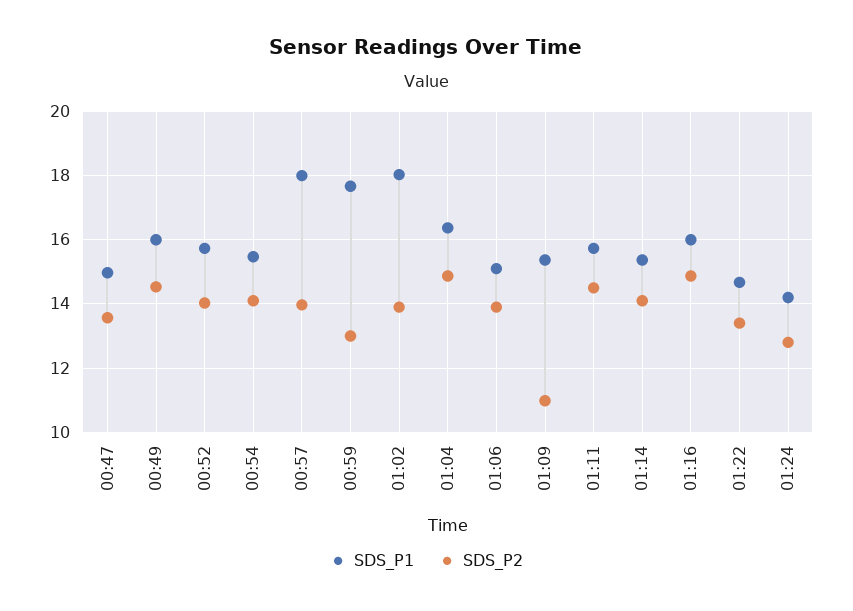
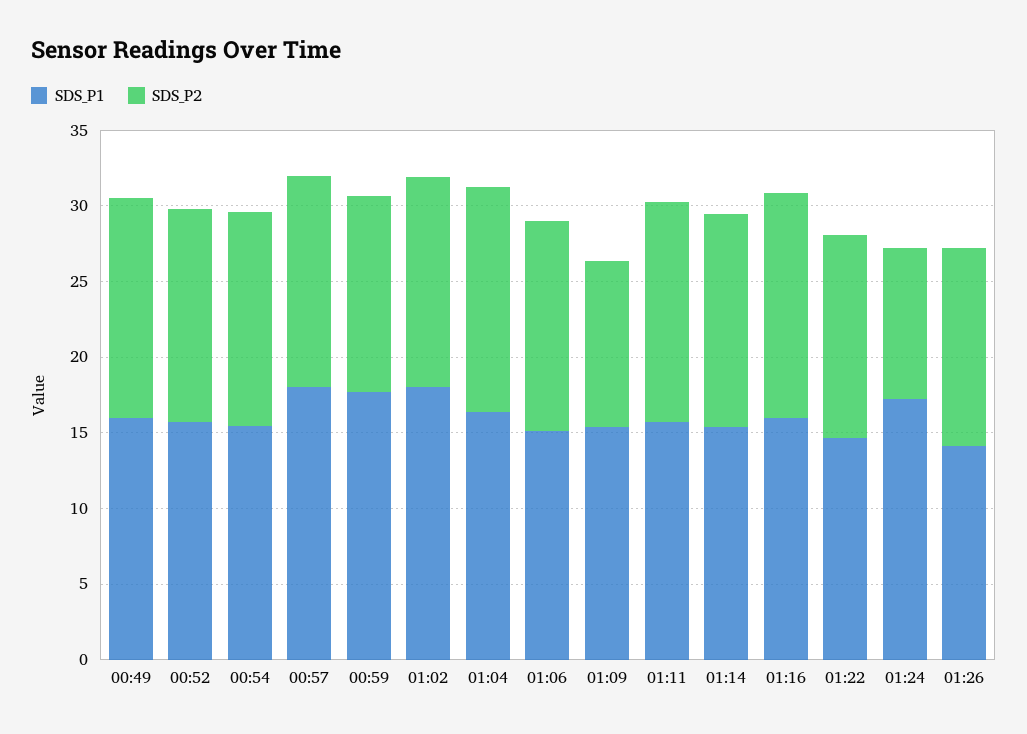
SDS_P1, 00:47: 15 -> none
SDS_P2, 00:47: 13.6 -> none
SDS_P1, 01:24: 14.2 -> 17
SDS_P2, 01:24: 12.8 -> 10
SDS_P1, 01:26: none -> 14
SDS_P2, 01:26: none -> 13

